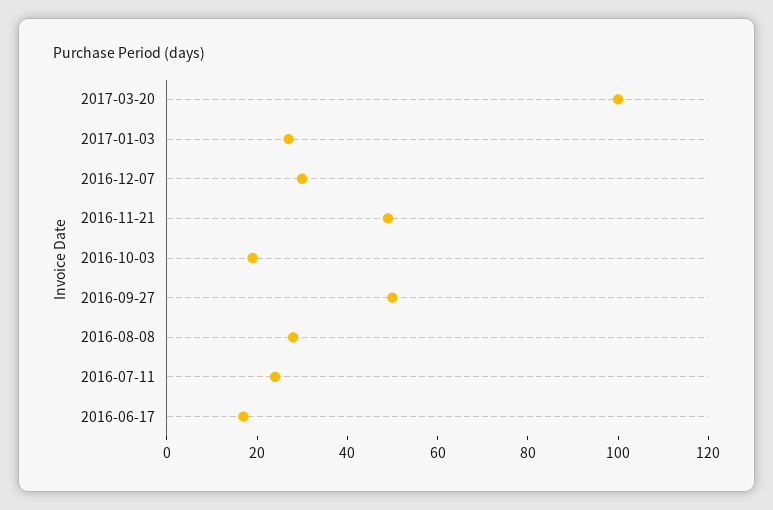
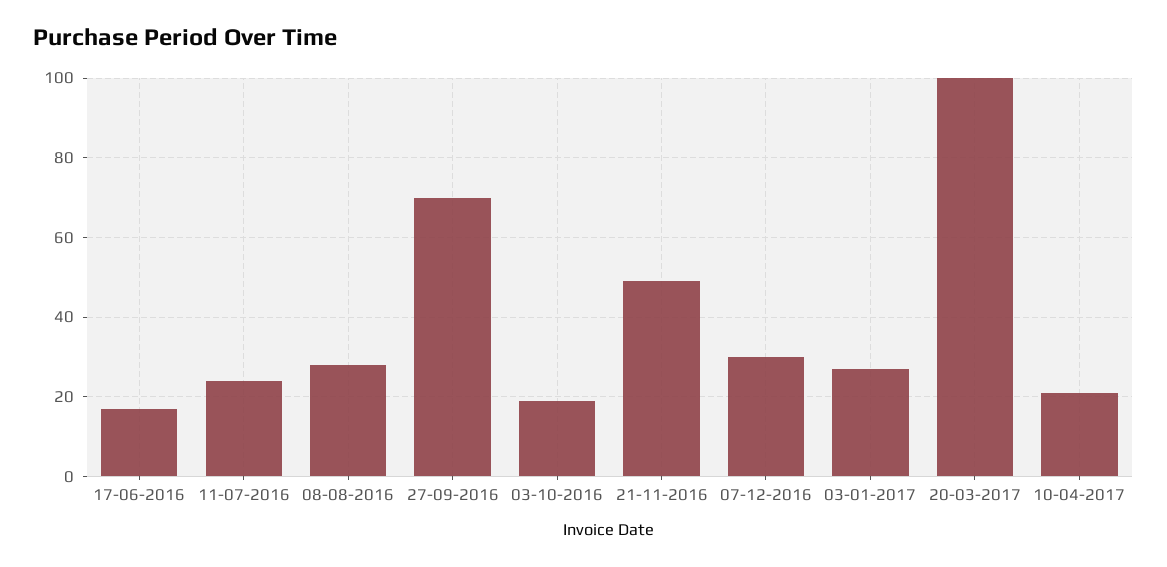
2016-09-27: 50 -> 70
10-04-2017: none -> 20

